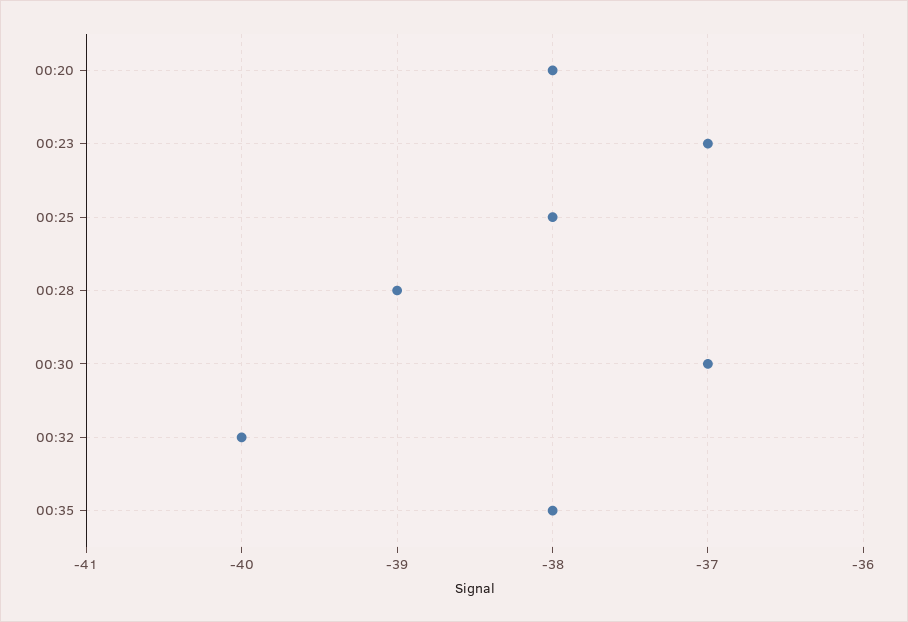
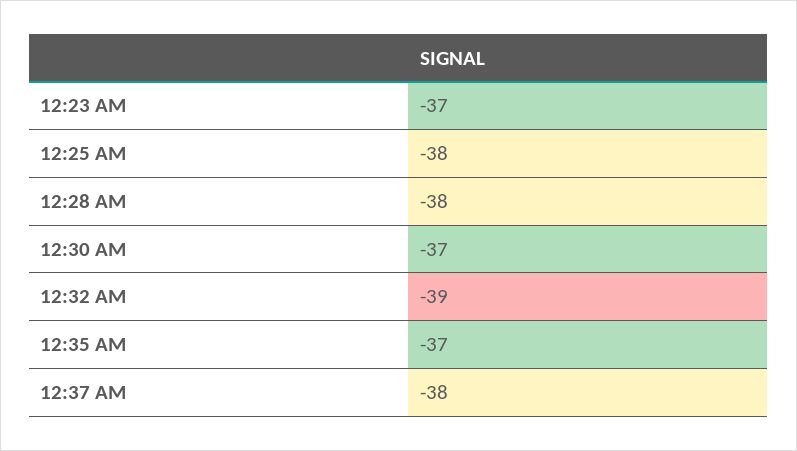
00:20: -38 -> none
00:28: -39 -> -38
00:32: -40 -> -39
00:35: -38 -> -37
12:37 AM: none -> -38

